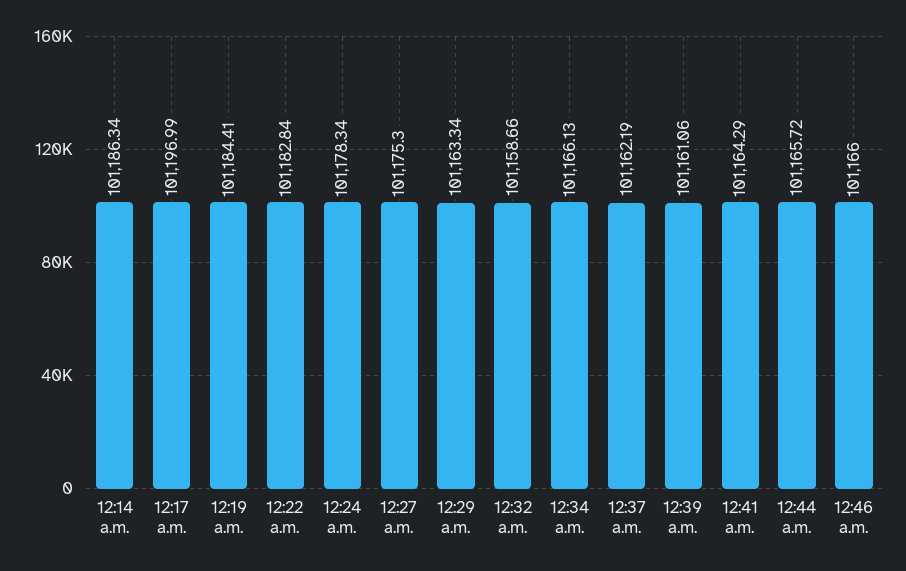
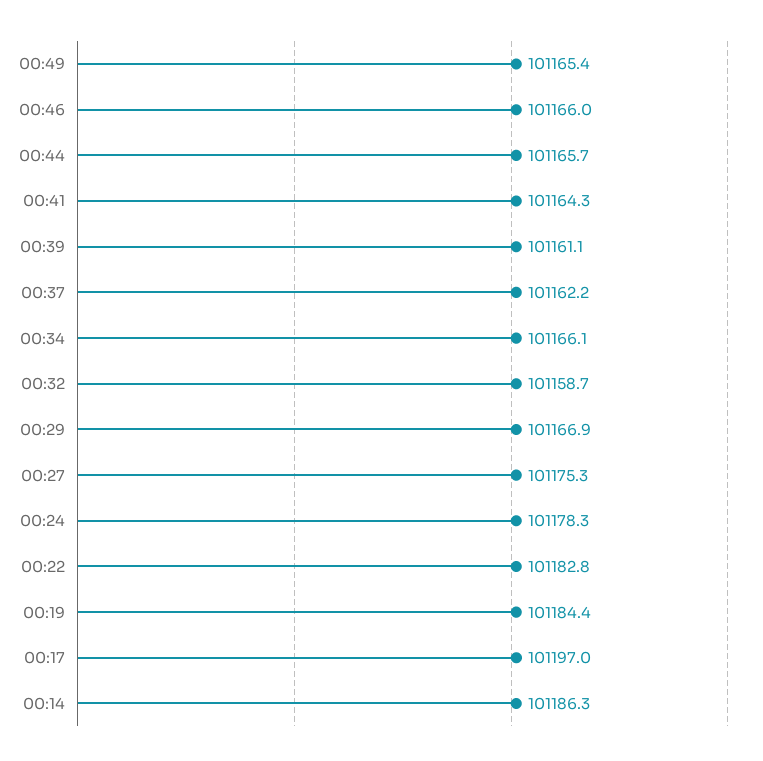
12:29 a.m.: 101163.34 -> 101166.9
00:49: none -> 101165.4

